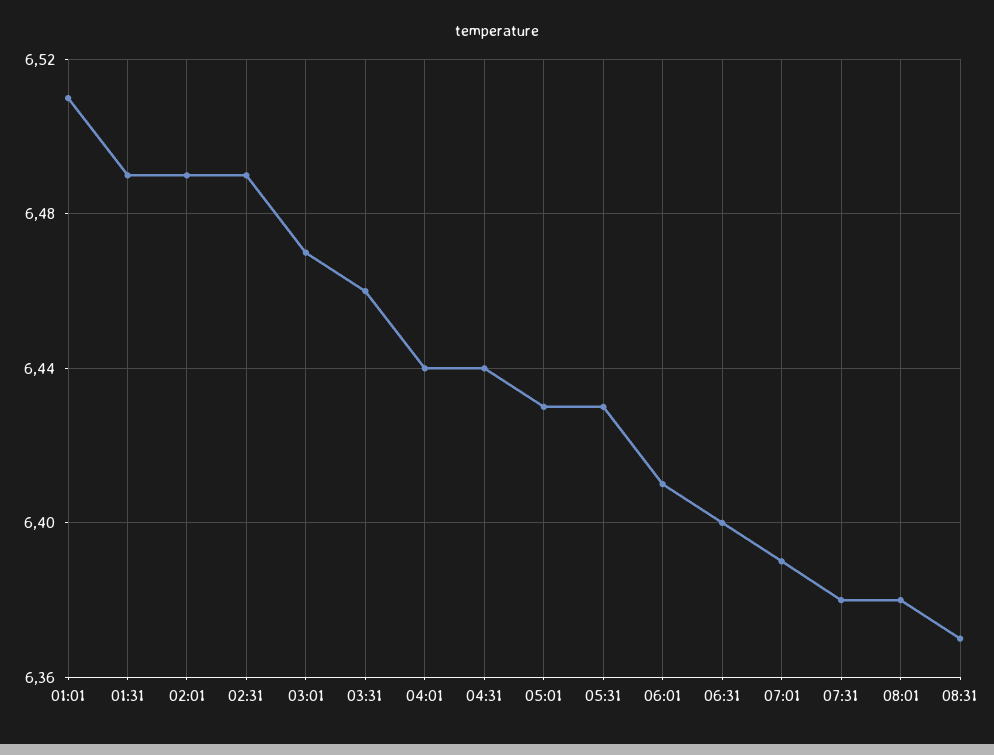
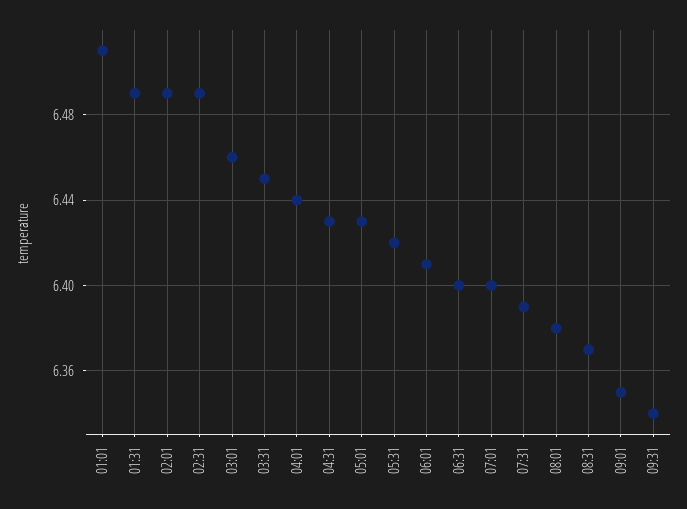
03:01: 6.47 -> 6.46
03:31: 6.46 -> 6.45
04:31: 6.44 -> 6.43
05:31: 6.43 -> 6.42
07:01: 6.39 -> 6.4
07:31: 6.38 -> 6.39
09:01: none -> 6.35
09:31: none -> 6.34

